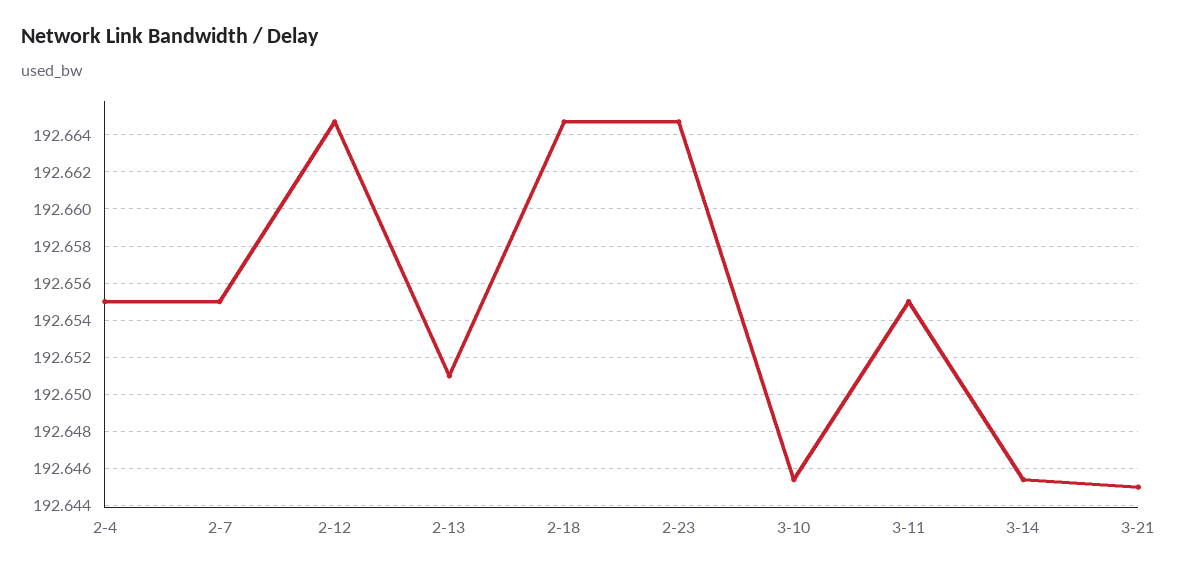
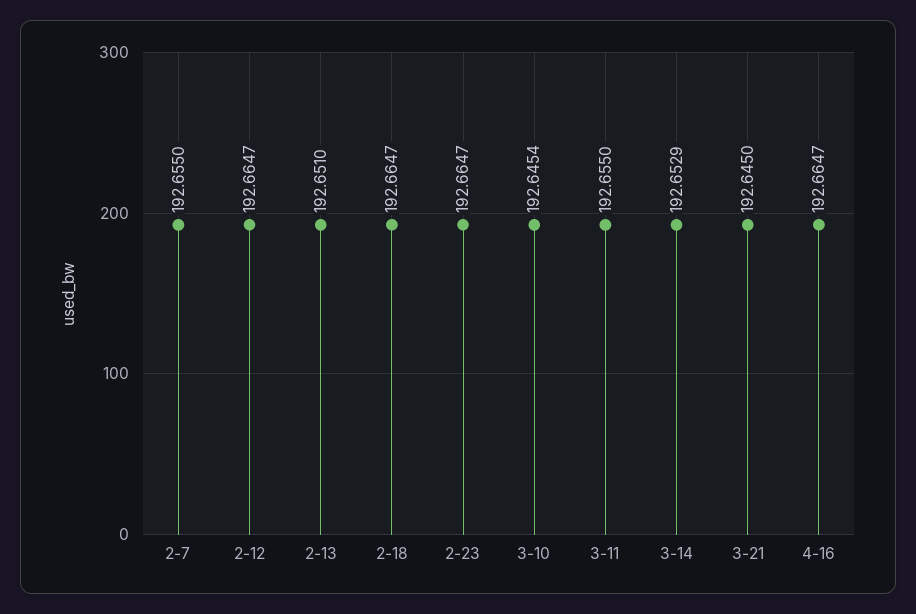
2-4: 192.655 -> none
3-14: 192.6455 -> 192.6529
4-16: none -> 192.6647

